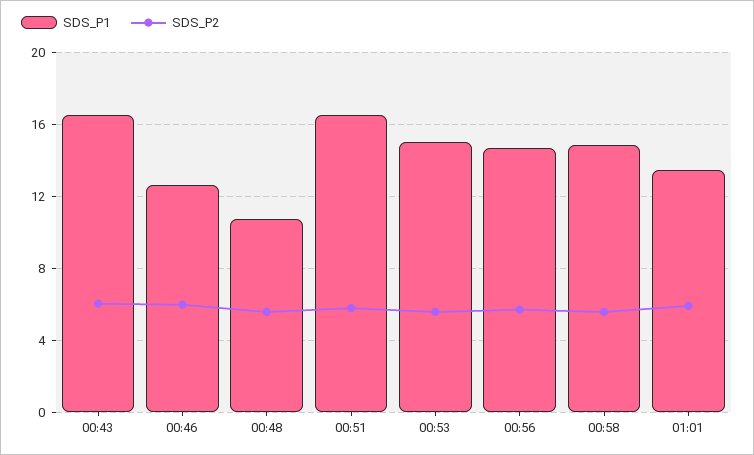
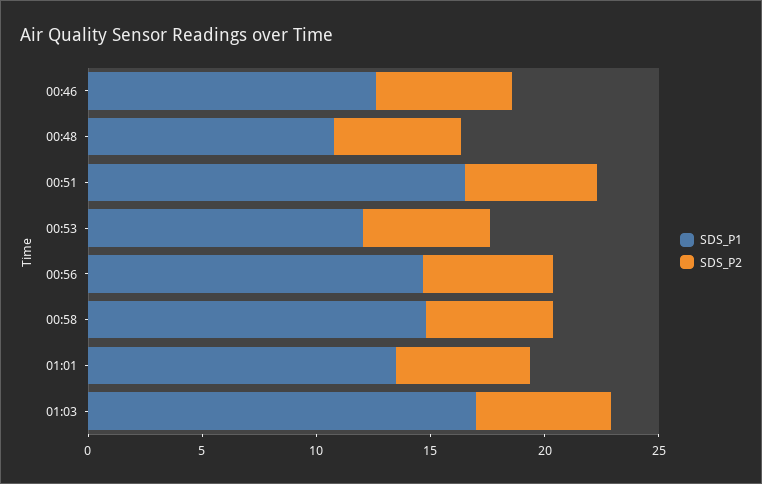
SDS_P1, 00:43: 16.5 -> none
SDS_P2, 00:43: 6 -> none
SDS_P1, 00:53: 15 -> 12
SDS_P1, 01:03: none -> 17
SDS_P2, 01:03: none -> 6

